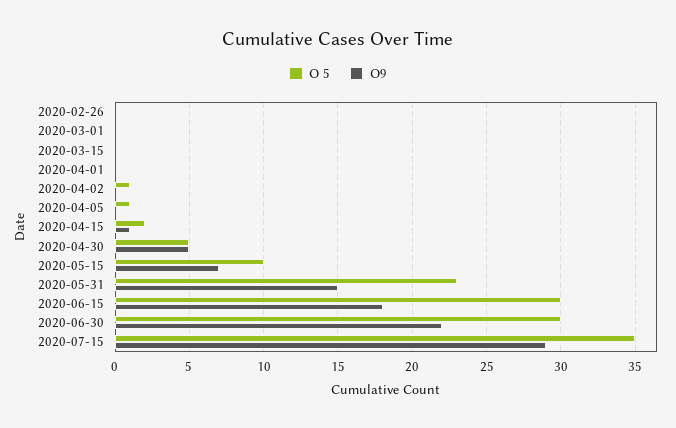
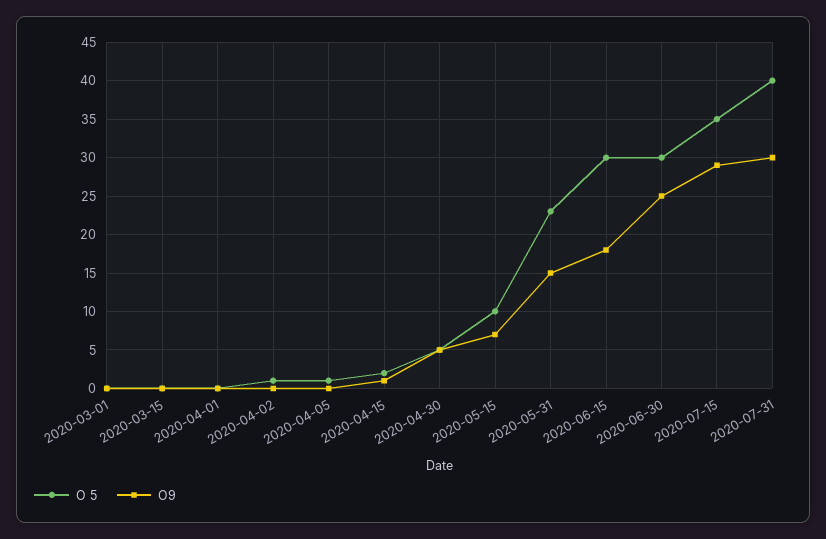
O 5, 2020-02-26: 0 -> none
O9, 2020-02-26: 0 -> none
O9, 2020-06-30: 22 -> 25
O 5, 2020-07-31: none -> 40
O9, 2020-07-31: none -> 30

